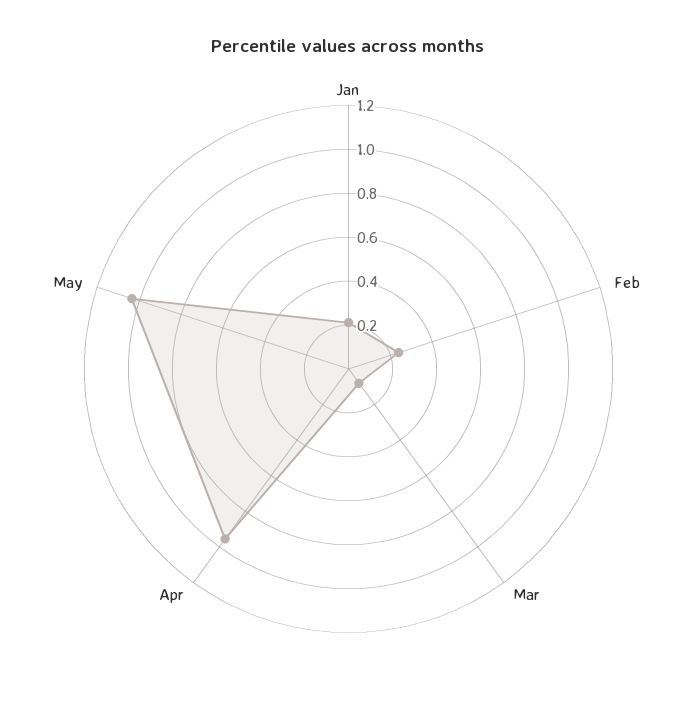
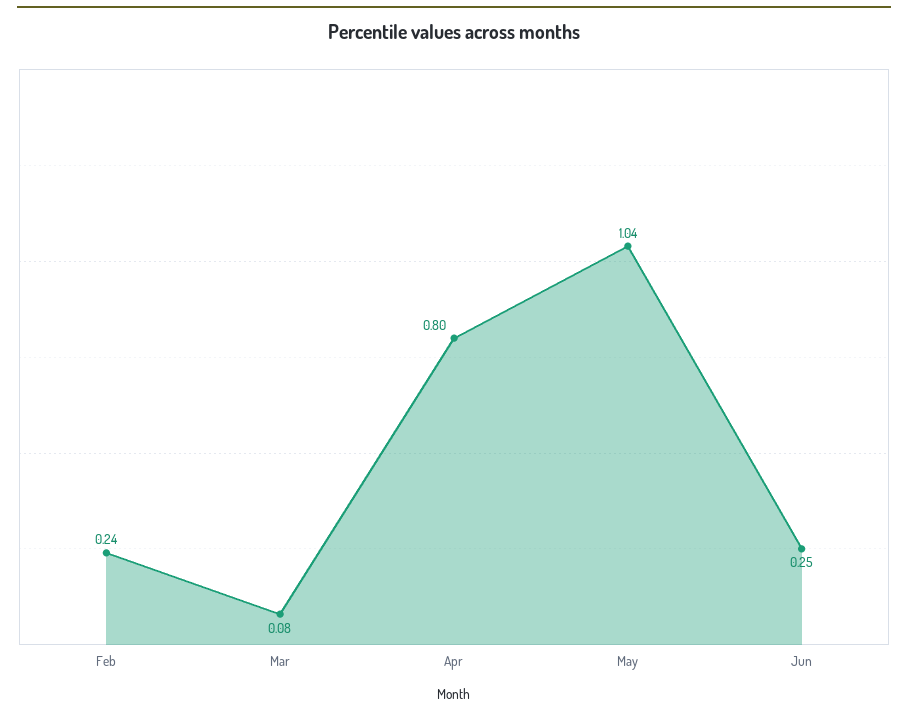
Jan: 0.2 -> none
Apr: 0.95 -> 0.8
Jun: none -> 0.25

